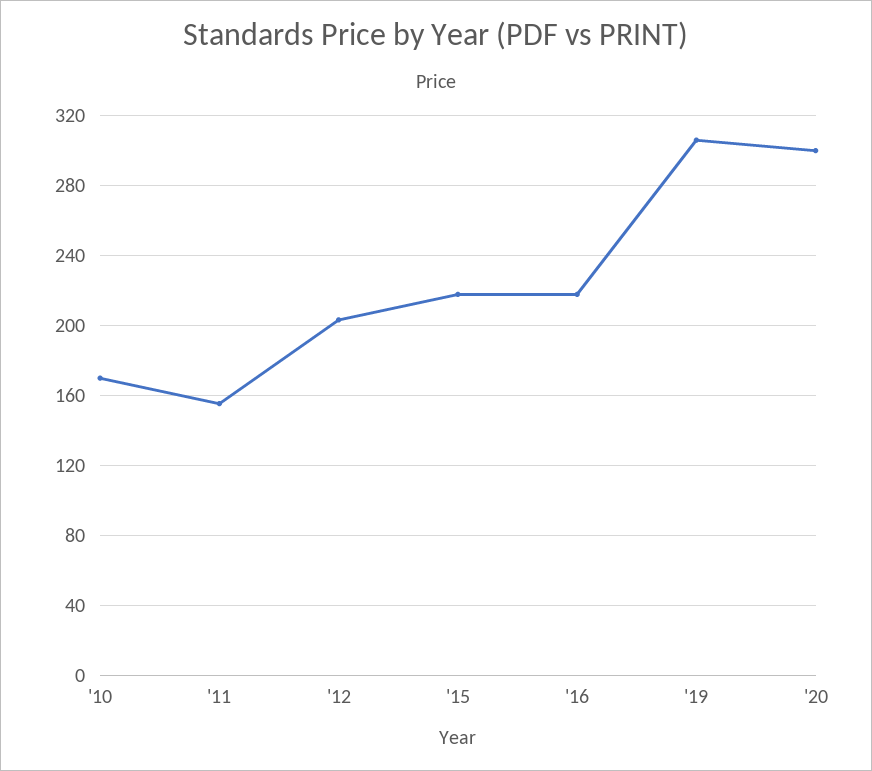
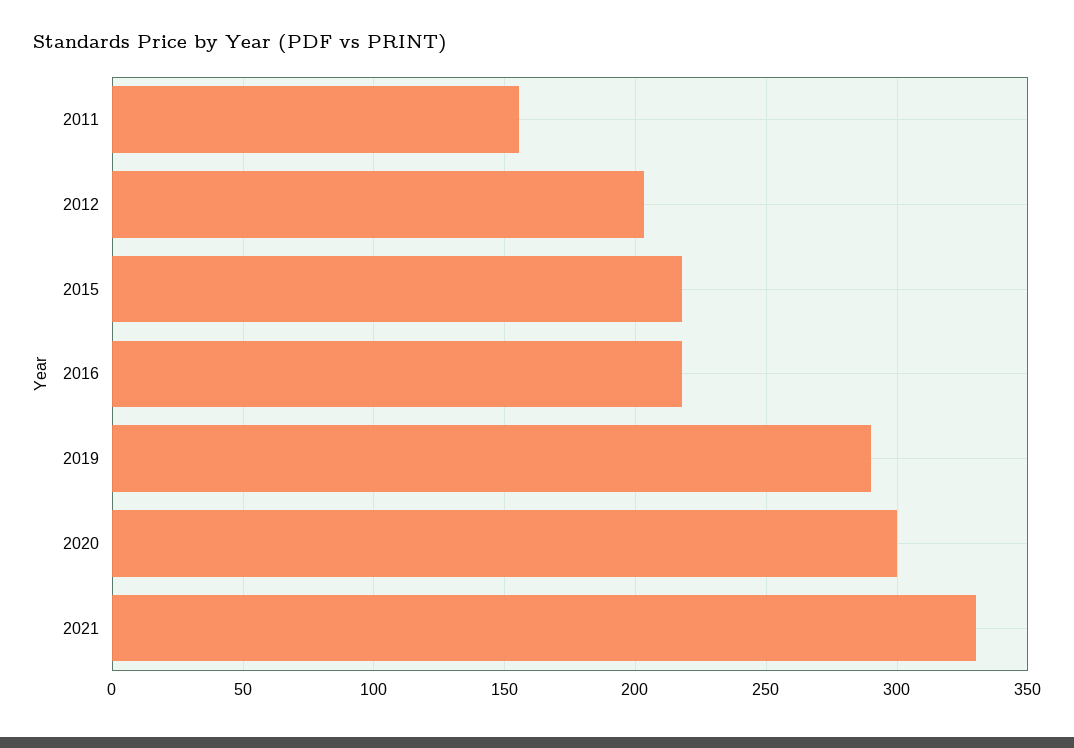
'10: 170 -> none
'19: 305 -> 290
2021: none -> 330

